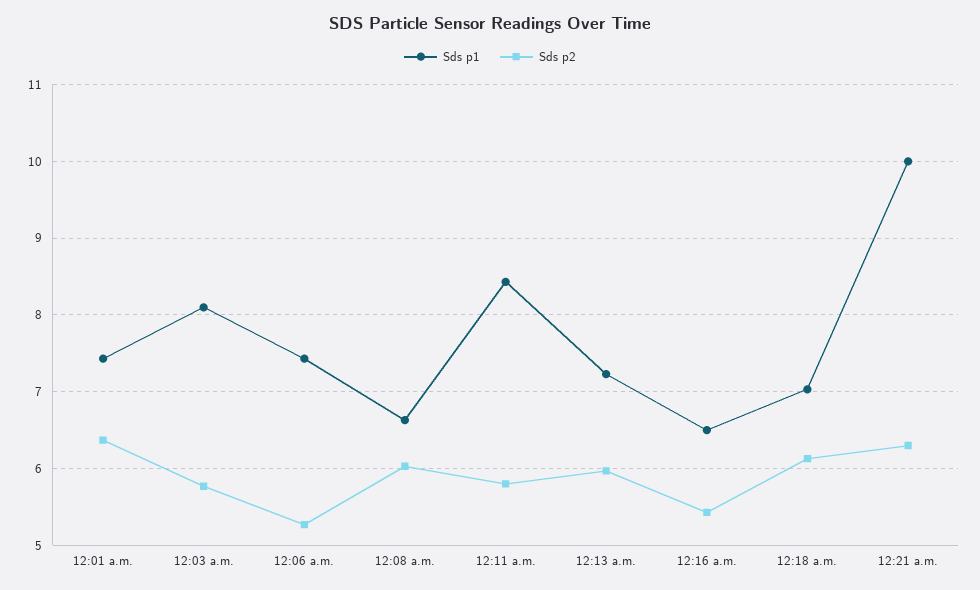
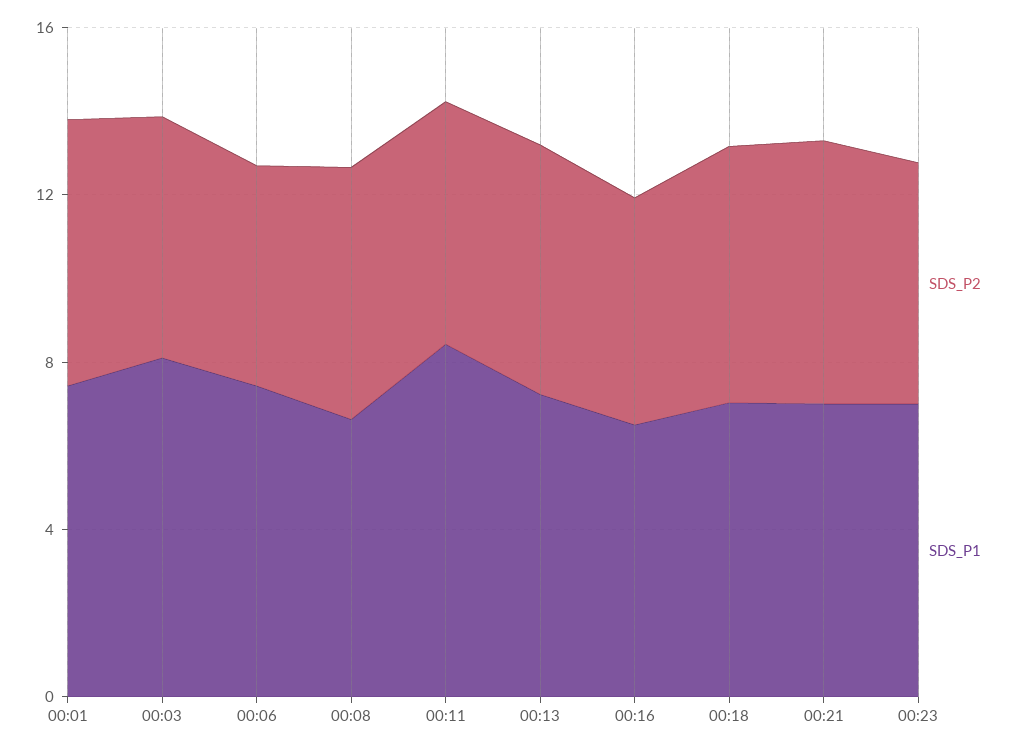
Sds p1, 12:21 a.m.: 10 -> 7
Sds p2, 00:23: none -> 6
Sds p1, 00:23: none -> 7

